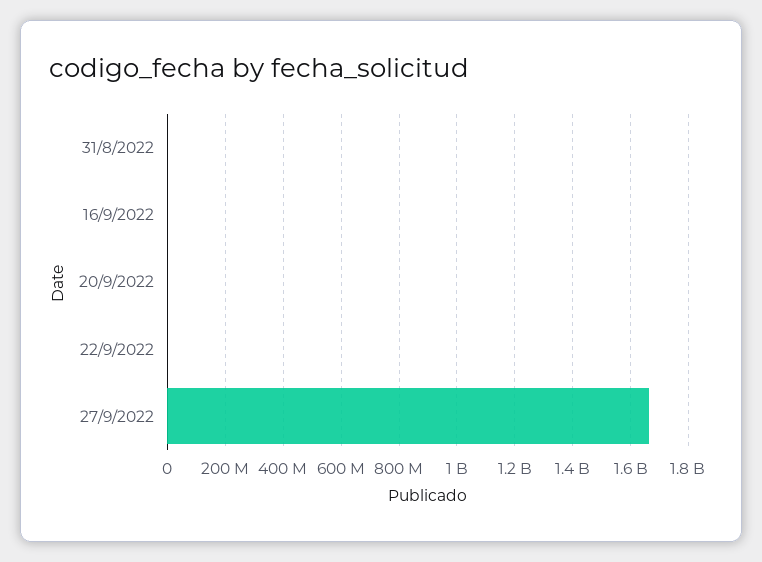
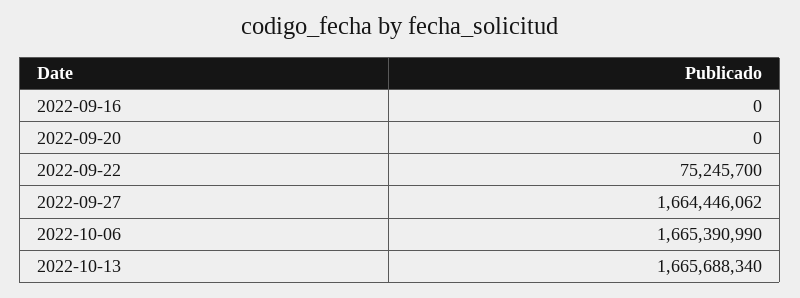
31/8/2022: 0 -> none
22/9/2022: 0 -> 75245700
2022-10-06: none -> 1665390990
2022-10-13: none -> 1665688340

